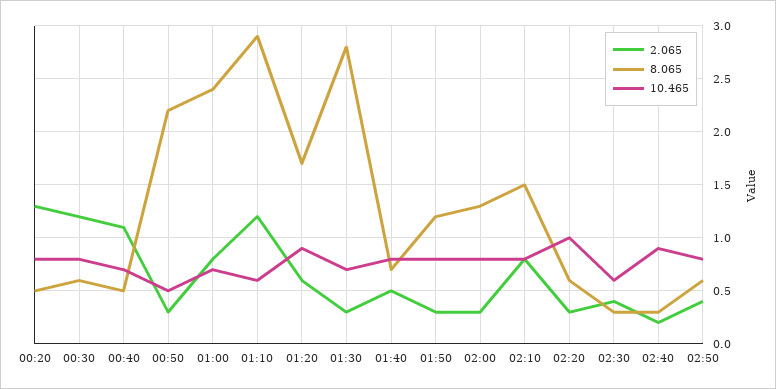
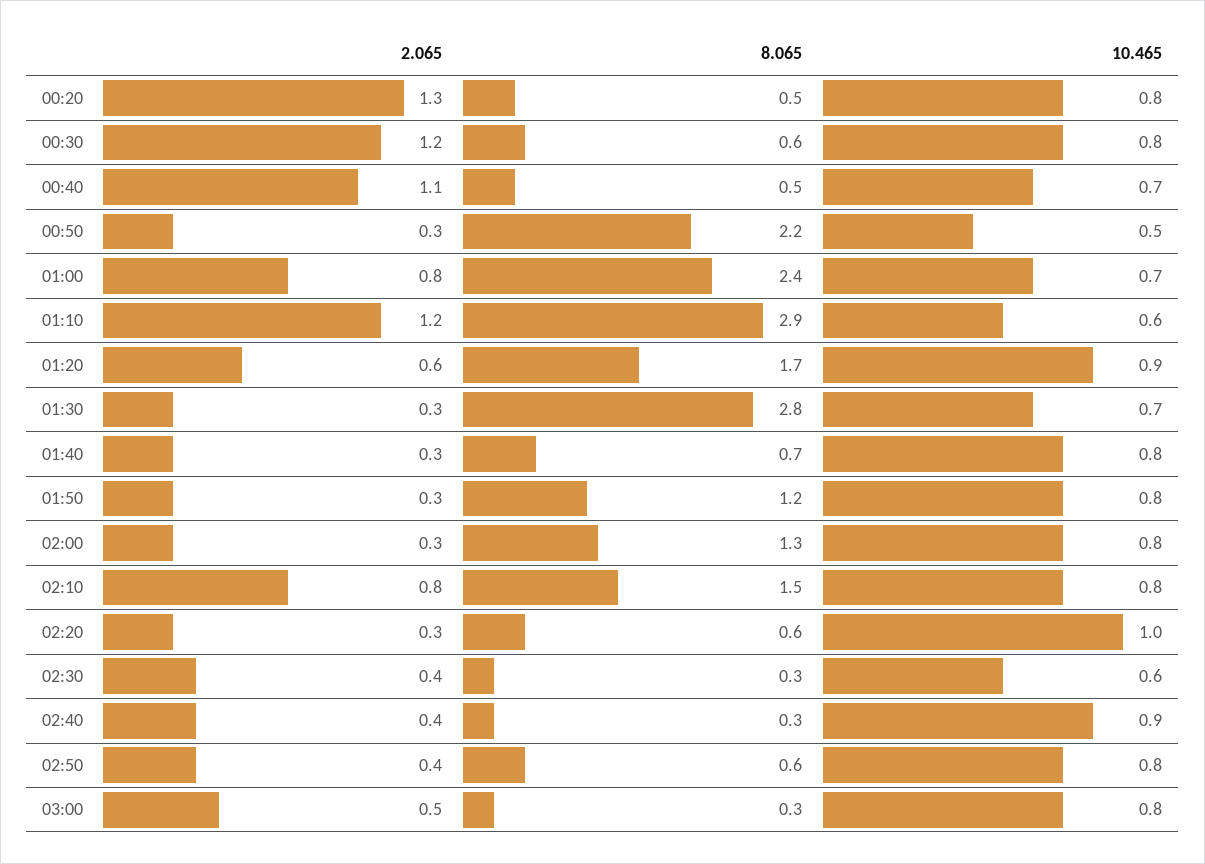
2.065, 01:40: 0.5 -> 0.3
2.065, 02:40: 0.2 -> 0.4
2.065, 03:00: none -> 0.5
8.065, 03:00: none -> 0.3
10.465, 03:00: none -> 0.8

